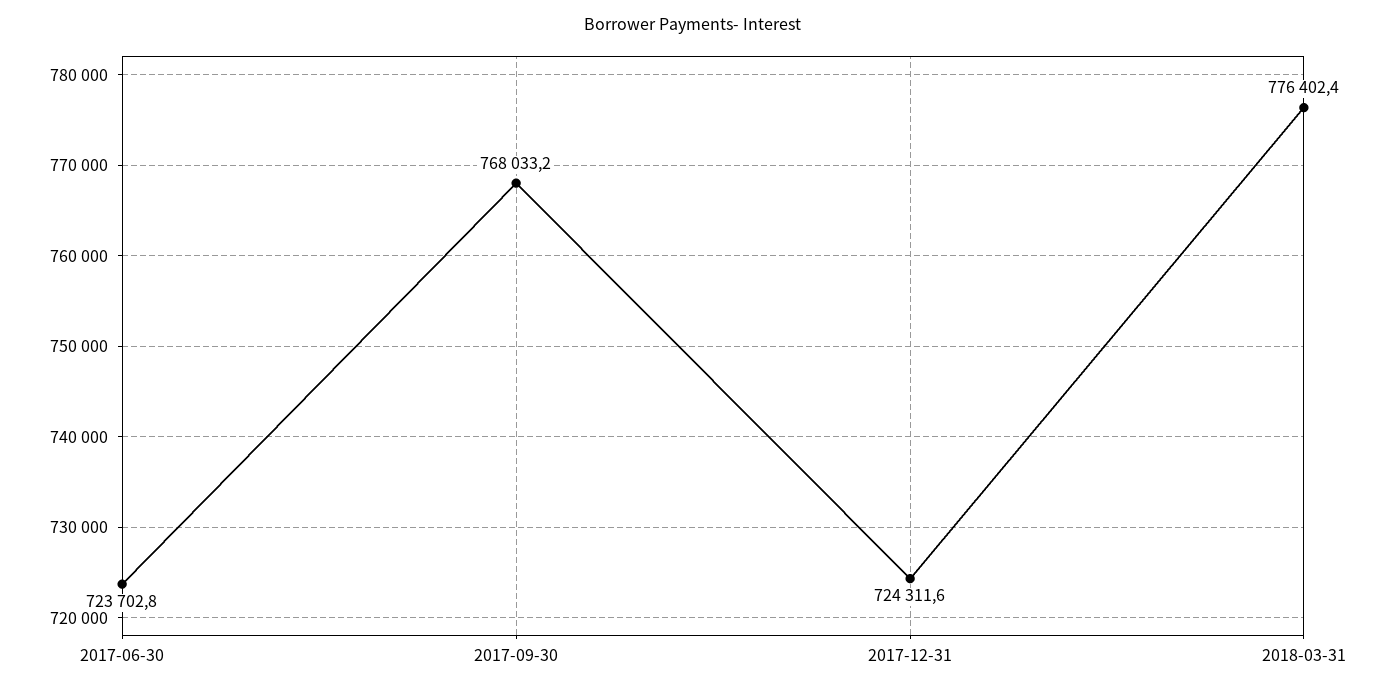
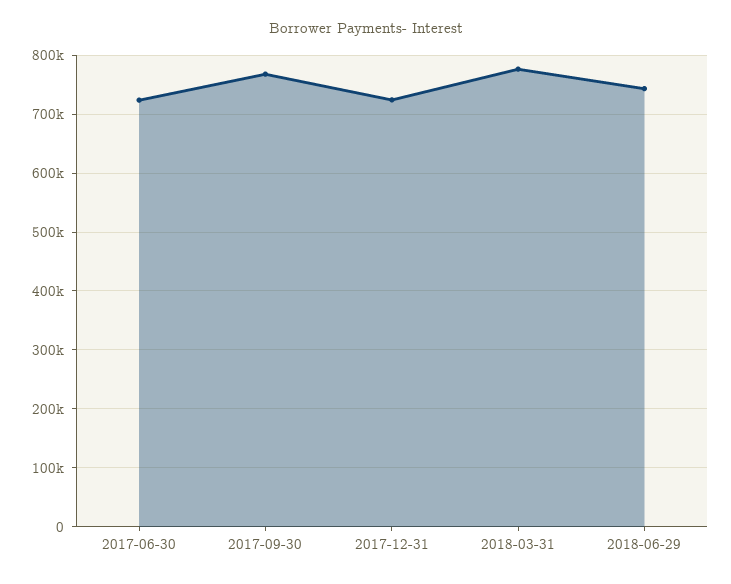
2018-06-29: none -> 740000

